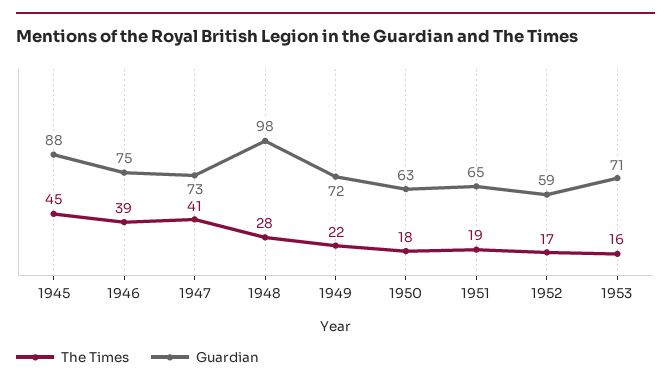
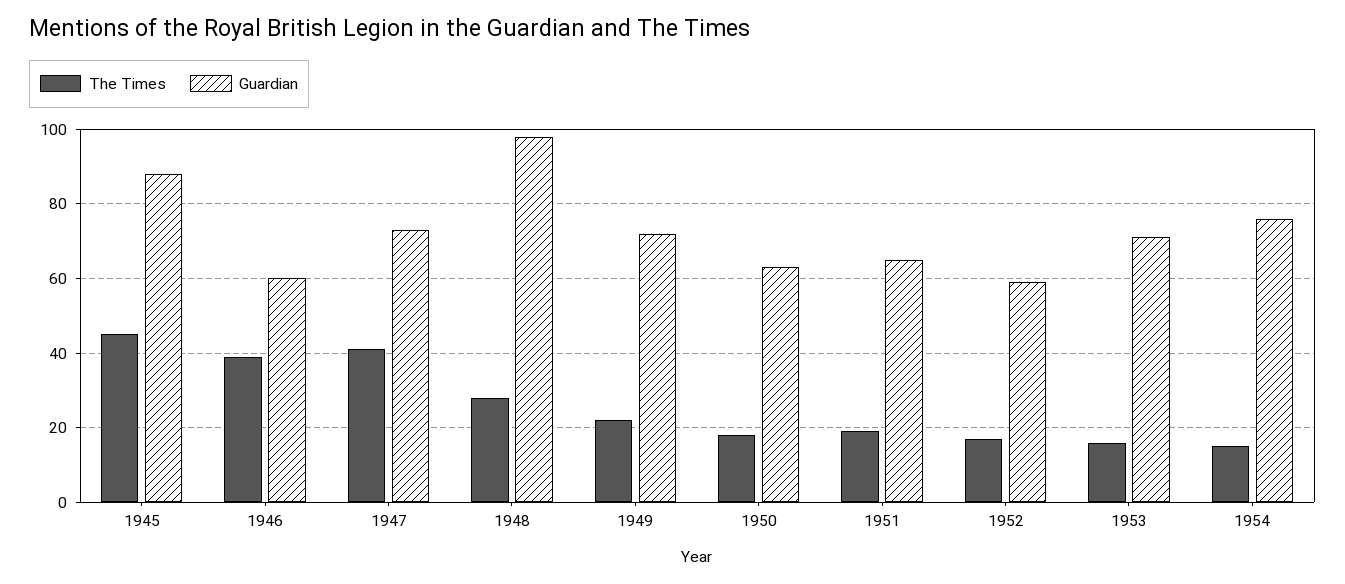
Guardian, 1946: 75 -> 60
The Times, 1954: none -> 15
Guardian, 1954: none -> 75

